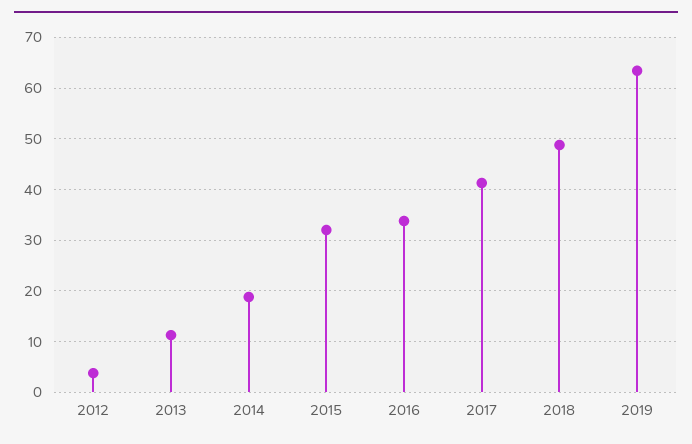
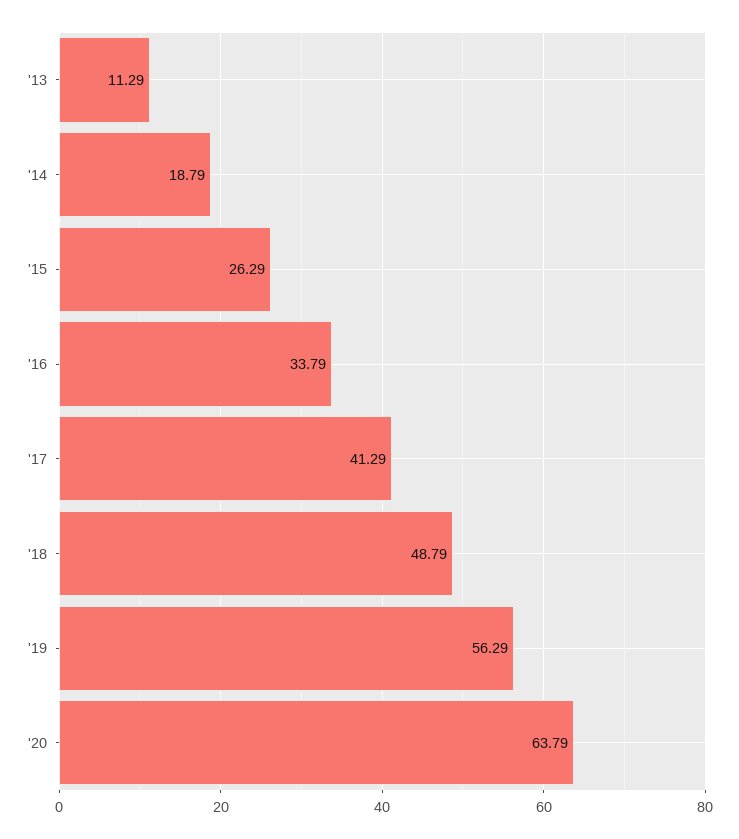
2012: 4 -> none
2015: 32 -> 26.29
2019: 64 -> 56.29
'20: none -> 63.79

